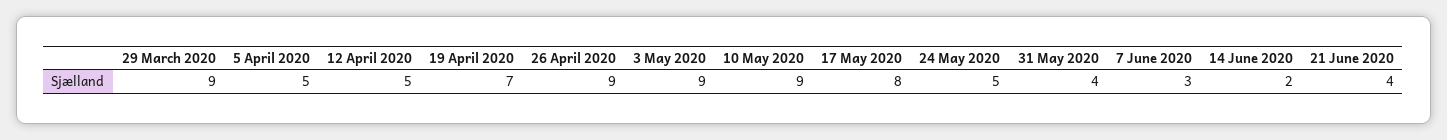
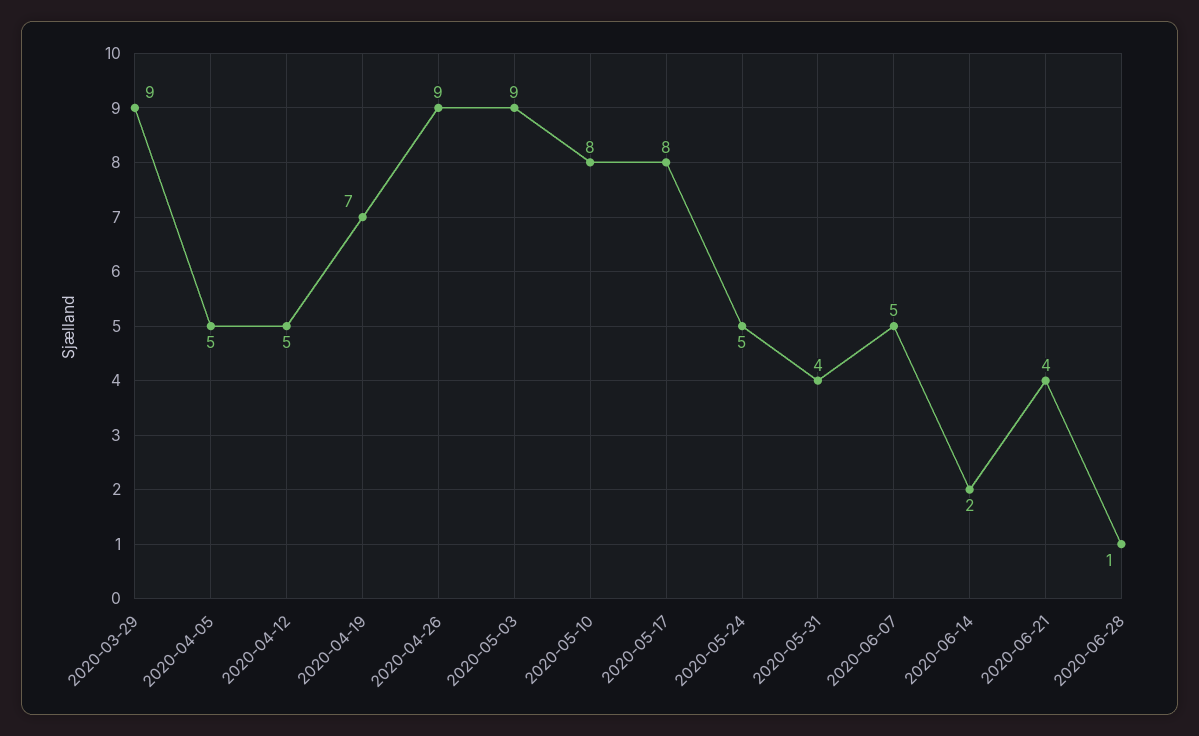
10 May 2020: 9 -> 8
7 June 2020: 3 -> 5
2020-06-28: none -> 1

